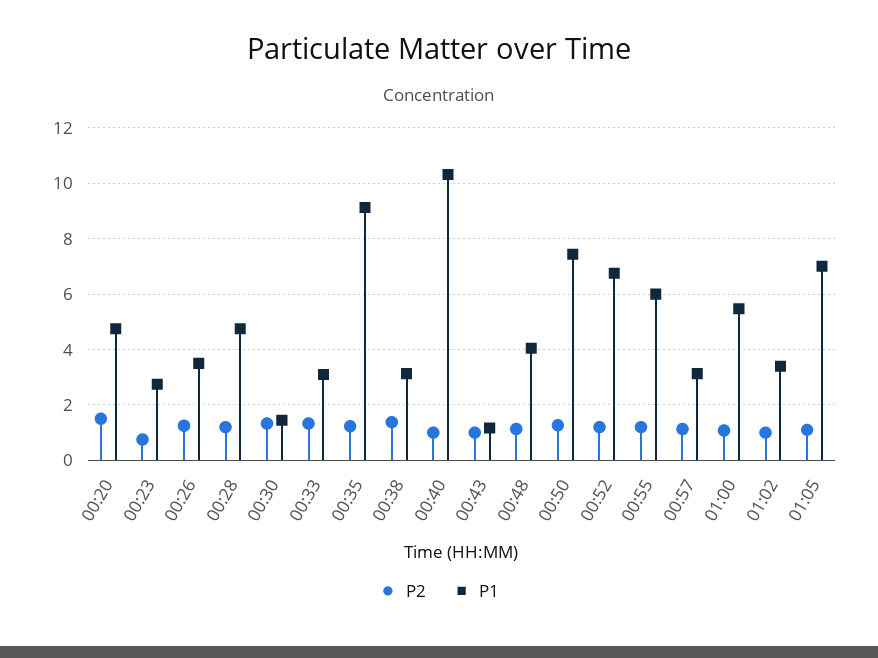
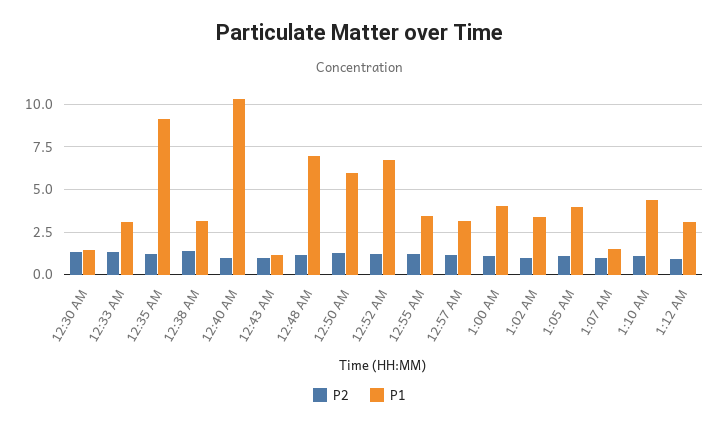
P2, 00:20: 1.5 -> none
P1, 00:20: 4.75 -> none
P2, 00:23: 0.75 -> none
P1, 00:23: 2.75 -> none
P2, 00:26: 1.25 -> none
P1, 00:26: 3.5 -> none
P2, 00:28: 1.25 -> none
P1, 00:28: 4.75 -> none
P1, 00:48: 4 -> 7
P1, 00:50: 7.5 -> 6
P1, 00:55: 6 -> 3.5
P1, 01:00: 5.5 -> 4
P1, 01:05: 7 -> 4
P2, 1:07 AM: none -> 1
P1, 1:07 AM: none -> 1.5
P2, 1:10 AM: none -> 1
P1, 1:10 AM: none -> 4.5
P2, 1:12 AM: none -> 1
P1, 1:12 AM: none -> 3

